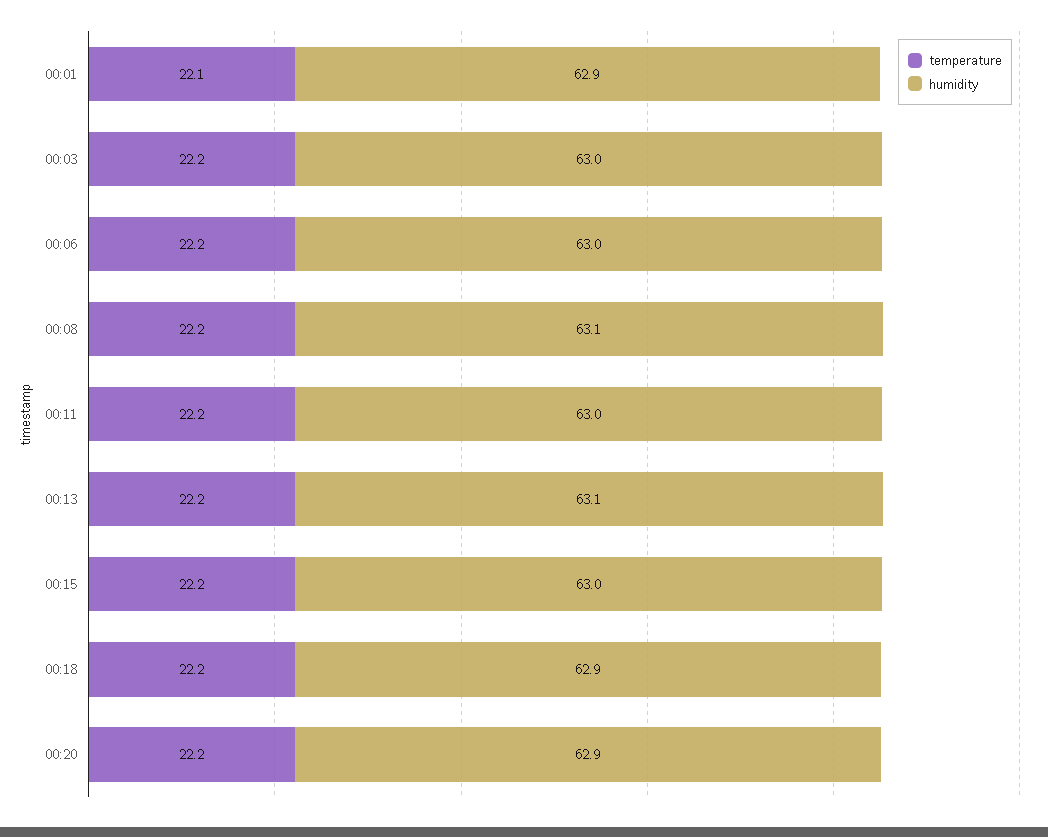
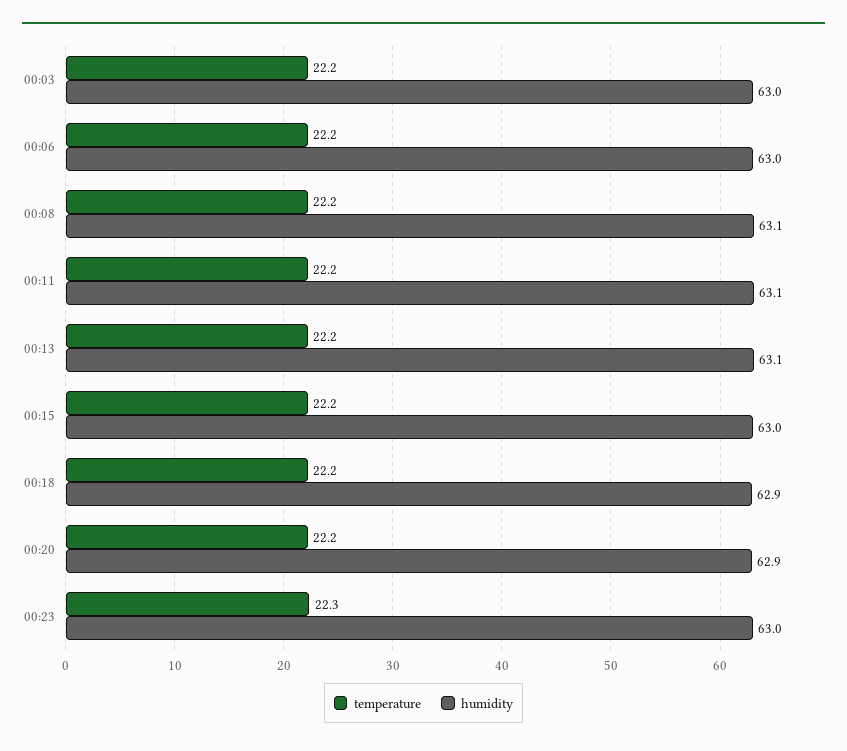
temperature, 00:01: 22.1 -> none
humidity, 00:01: 62.9 -> none
humidity, 00:11: 63 -> 63.1
temperature, 00:23: none -> 22.3
humidity, 00:23: none -> 63

